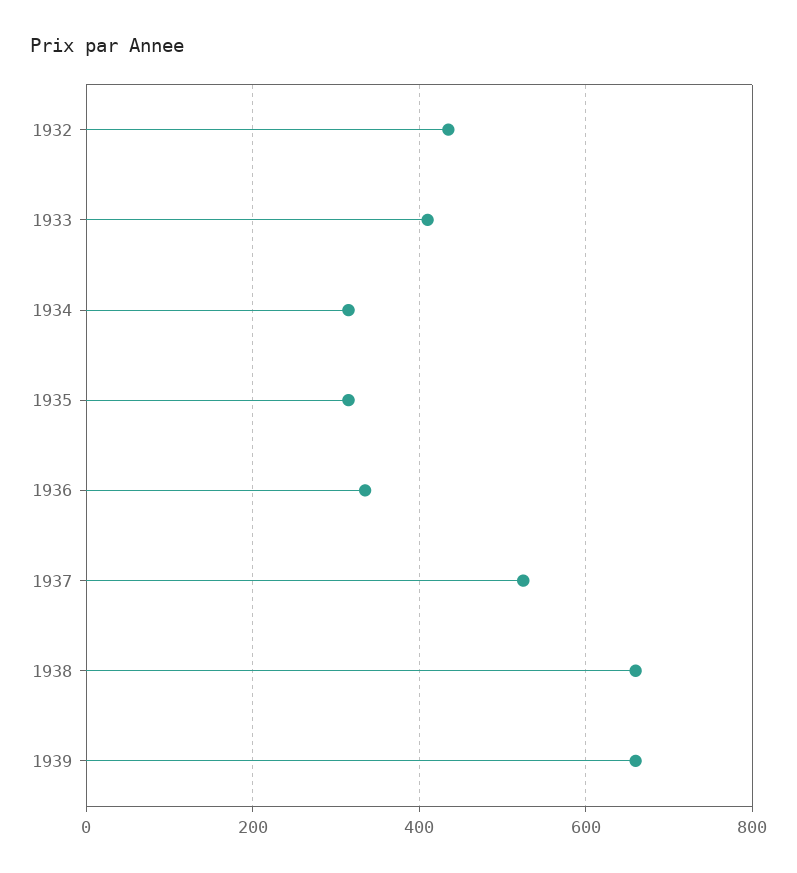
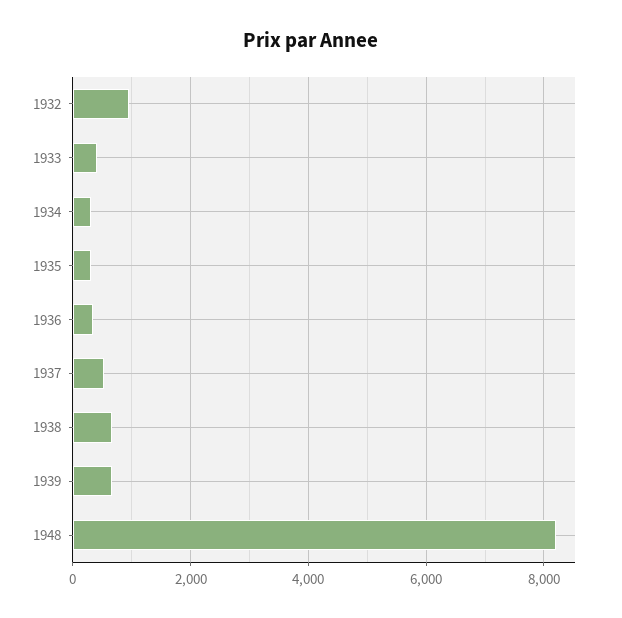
1932: 440 -> 1000
1948: none -> 8200

